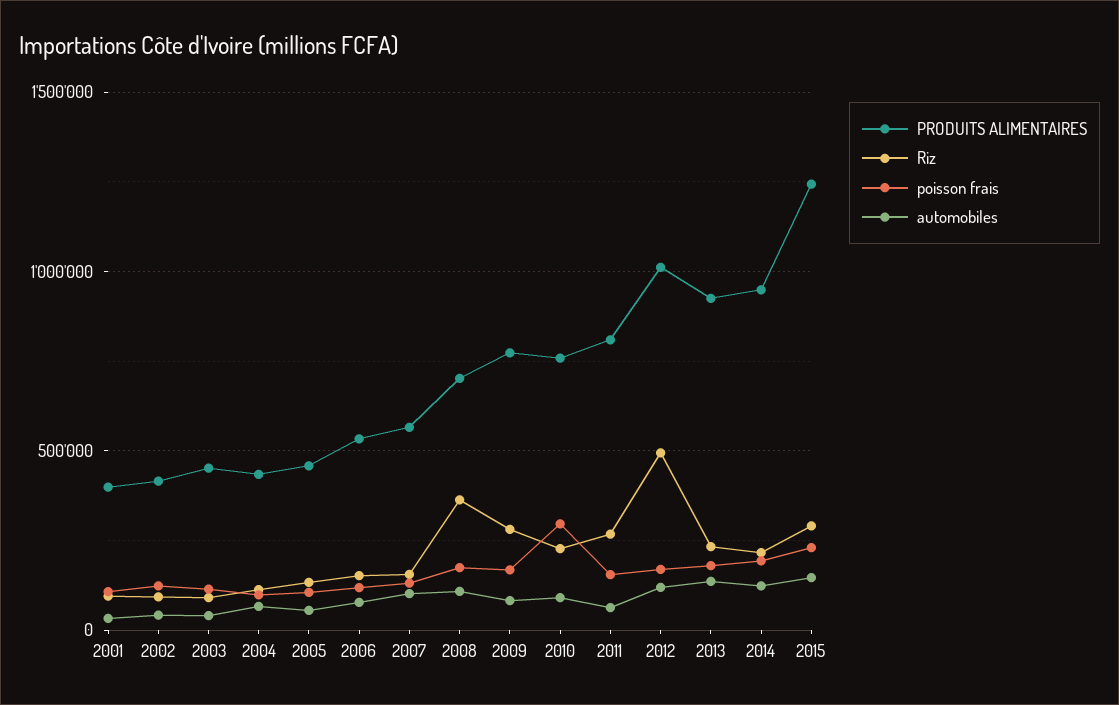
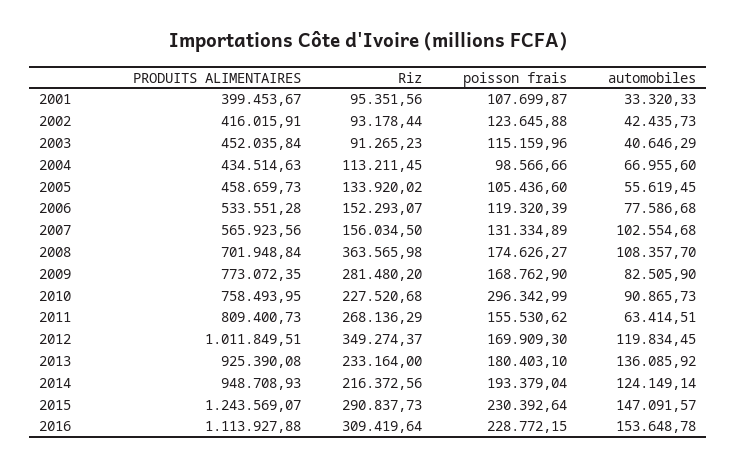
Riz, 2012: 500000 -> 349274.37
PRODUITS ALIMENTAIRES, 2016: none -> 1113927.88
Riz, 2016: none -> 309419.64
poisson frais, 2016: none -> 228772.15
automobiles, 2016: none -> 153648.78

